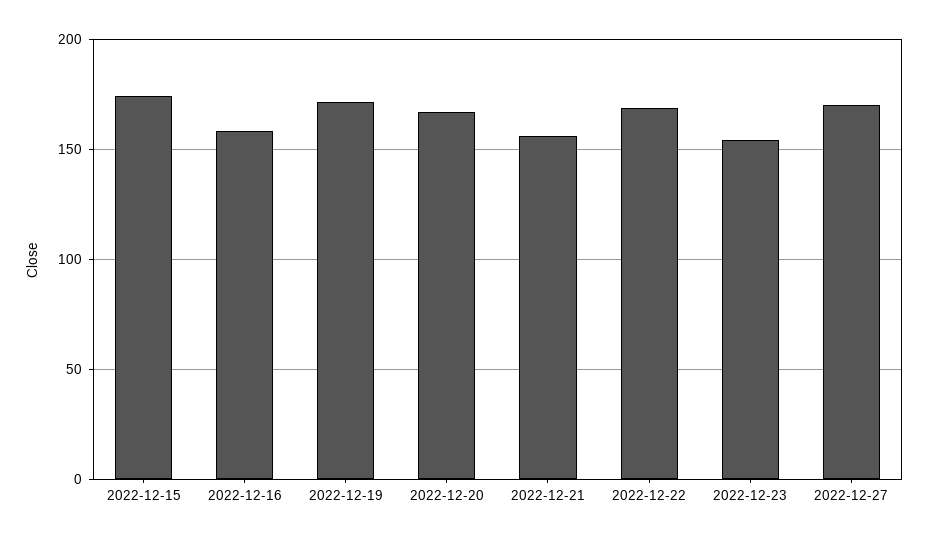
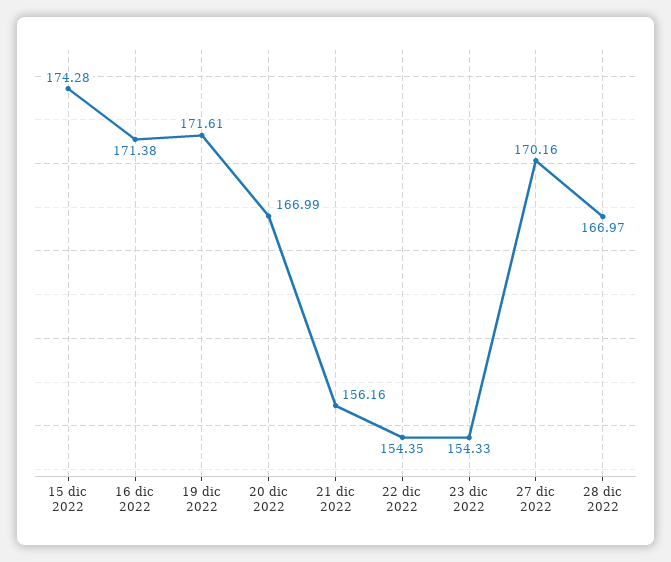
2022-12-16: 160 -> 171.38
2022-12-22: 170 -> 154.35
28 dic 2022: none -> 166.97

